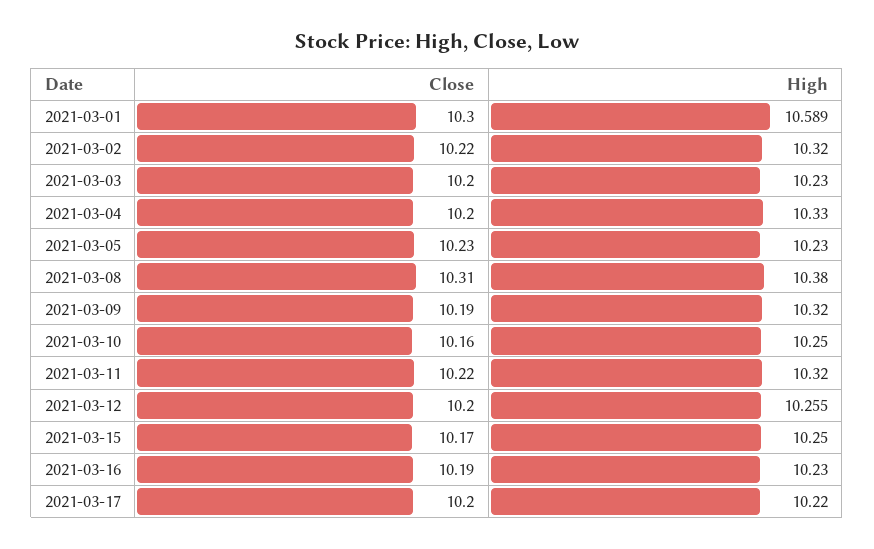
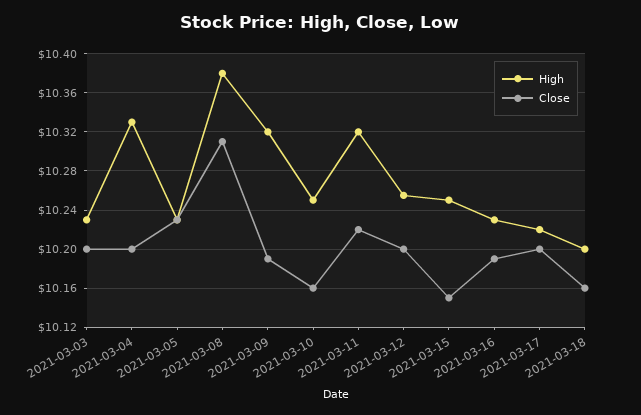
Close, 2021-03-01: 10.3 -> none
High, 2021-03-01: 10.589 -> none
Close, 2021-03-02: 10.22 -> none
High, 2021-03-02: 10.32 -> none
Close, 2021-03-15: 10.17 -> 10.15
High, 2021-03-18: none -> 10.2
Close, 2021-03-18: none -> 10.16

